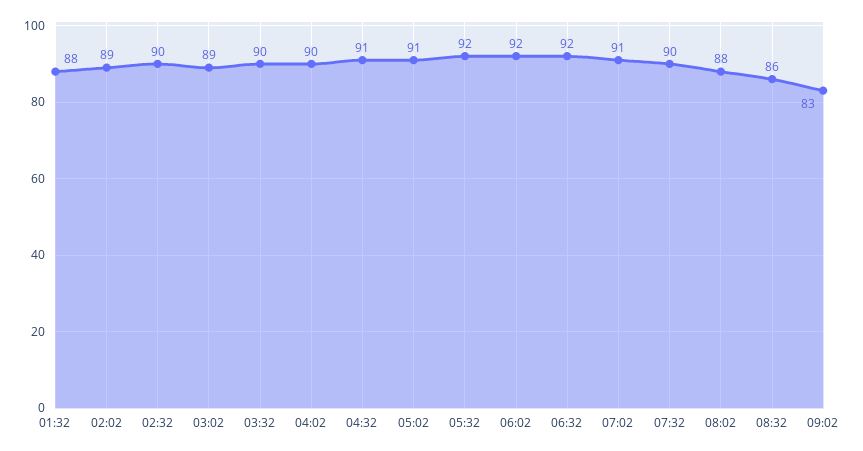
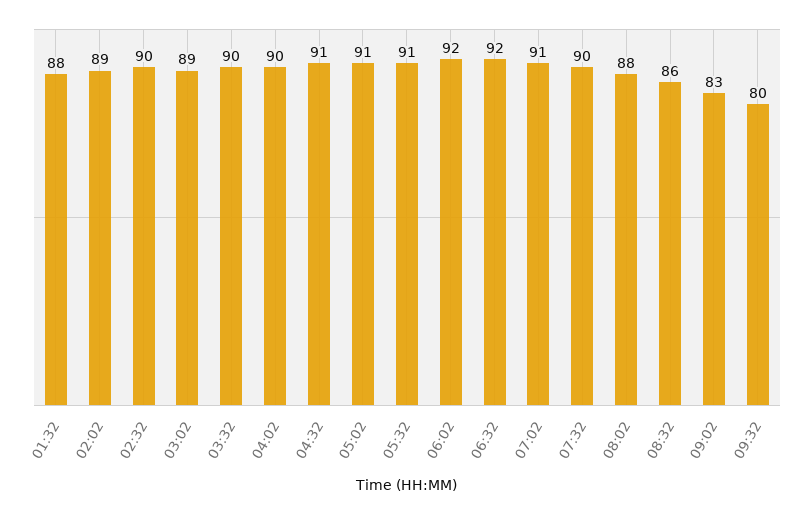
05:32: 92 -> 91
09:32: none -> 80

